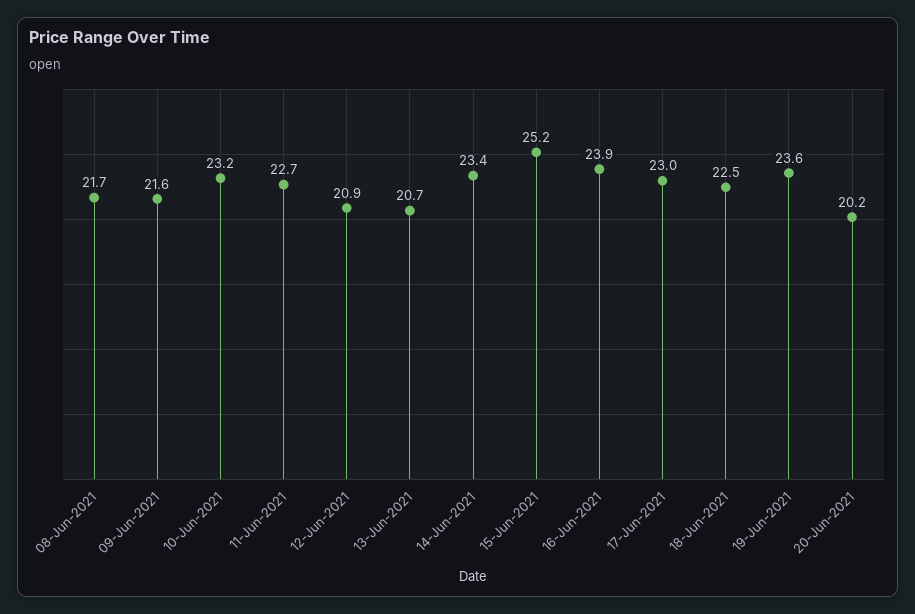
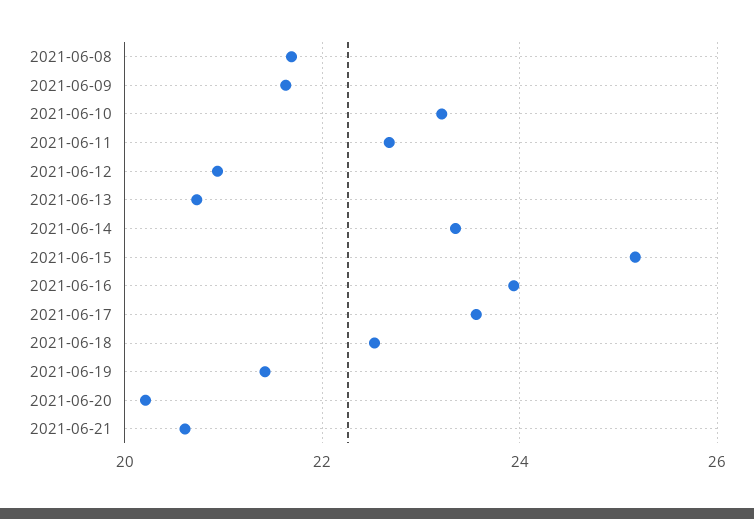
17-Jun-2021: 23 -> 23.6
19-Jun-2021: 23.6 -> 21.4
2021-06-21: none -> 20.6

